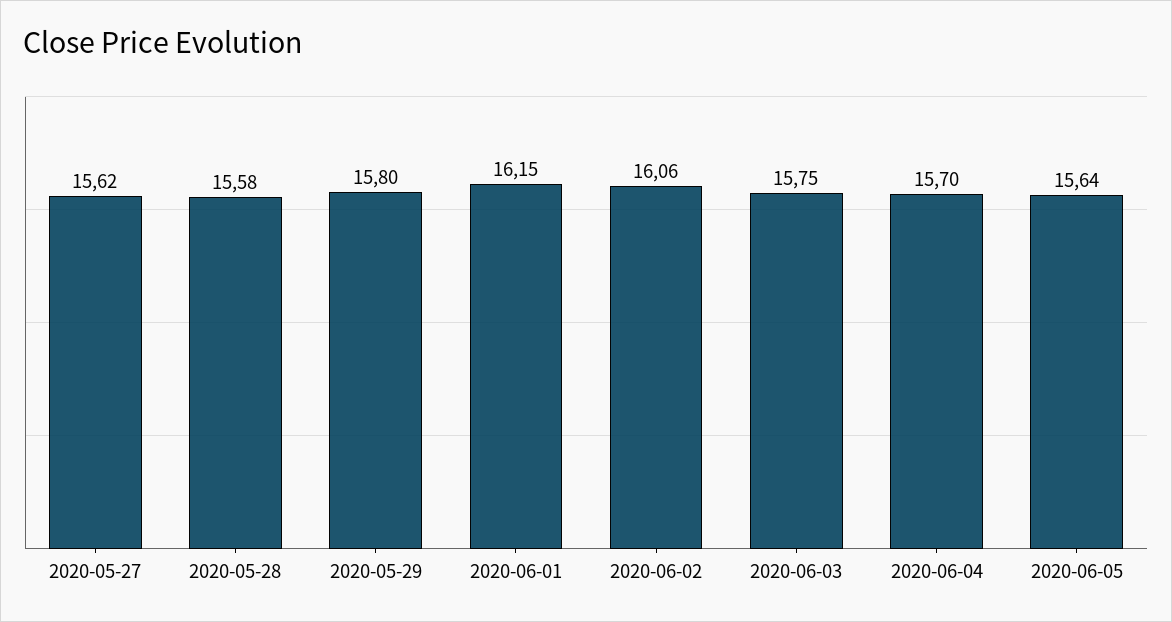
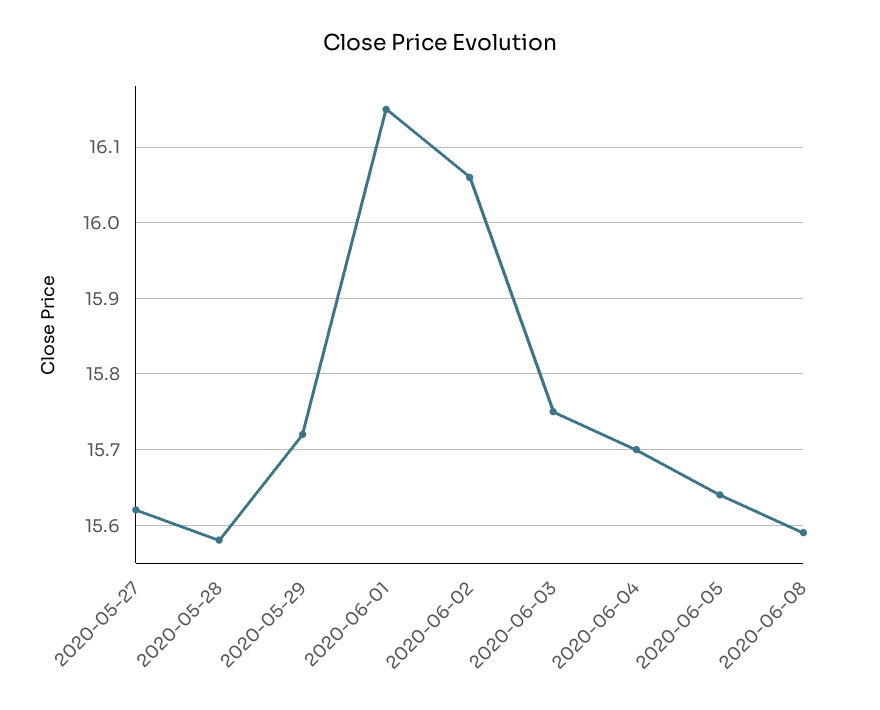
2020-05-29: 15.8 -> 15.72
2020-06-08: none -> 15.59

